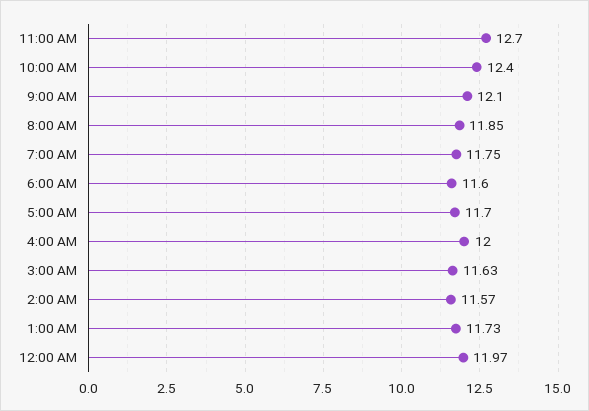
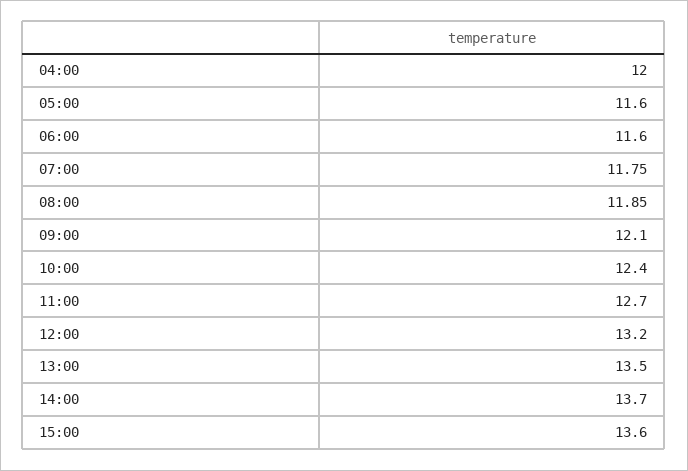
5:00 AM: 11.7 -> 11.6
3:00 AM: 11.63 -> none
2:00 AM: 11.57 -> none
1:00 AM: 11.73 -> none
12:00 AM: 11.97 -> none
12:00: none -> 13.2
13:00: none -> 13.5
14:00: none -> 13.7
15:00: none -> 13.6

